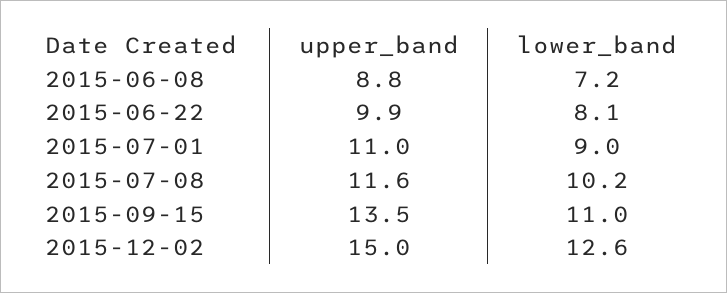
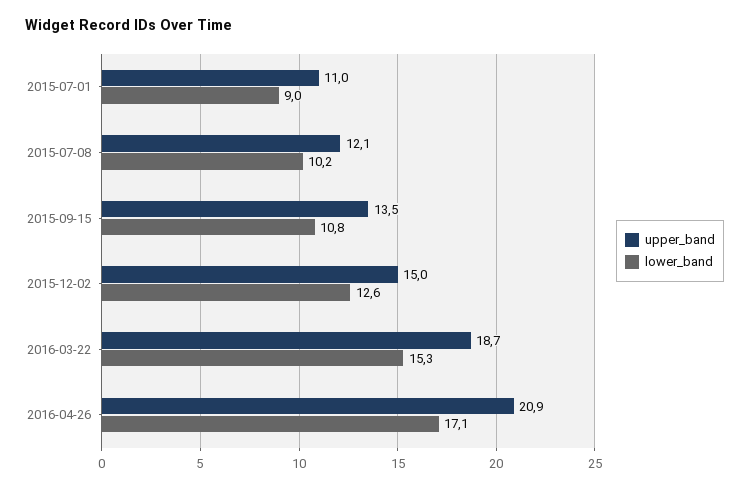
upper_band, 2015-06-08: 8.8 -> none
lower_band, 2015-06-08: 7.2 -> none
upper_band, 2015-06-22: 9.9 -> none
lower_band, 2015-06-22: 8.1 -> none
upper_band, 2015-07-08: 11.6 -> 12.1
lower_band, 2015-09-15: 11 -> 10.8
upper_band, 2016-03-22: none -> 18.7
lower_band, 2016-03-22: none -> 15.3
upper_band, 2016-04-26: none -> 20.9
lower_band, 2016-04-26: none -> 17.1

